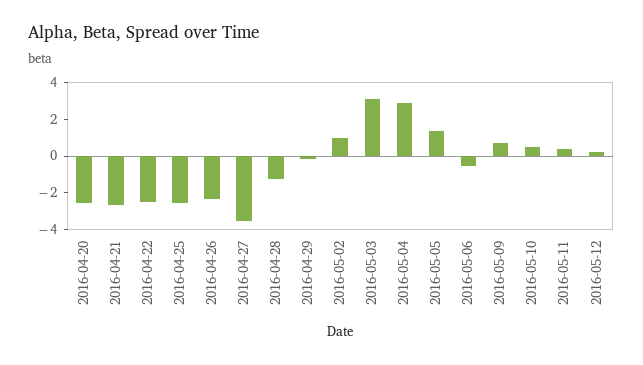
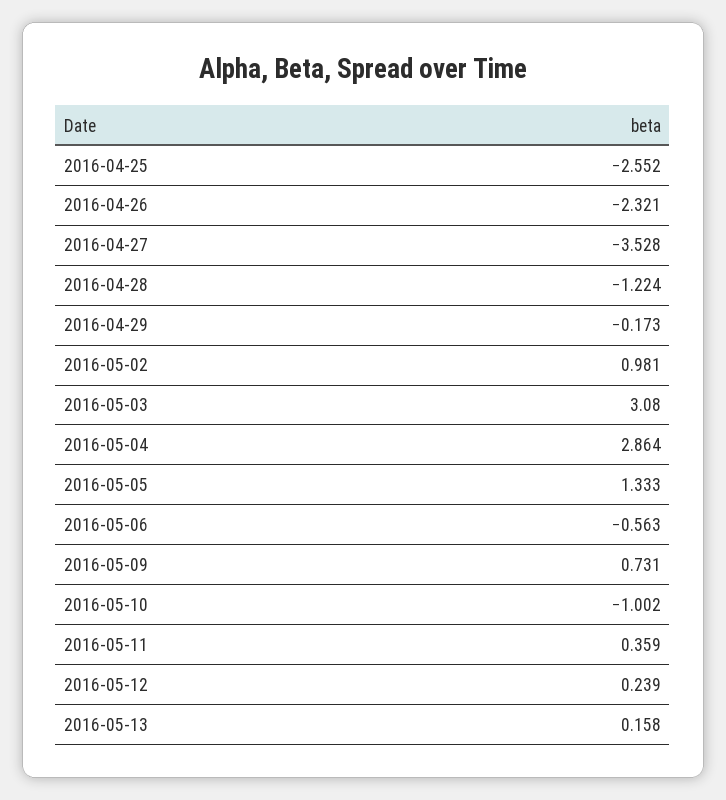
2016-04-20: -2.5 -> none
2016-04-21: -2.5 -> none
2016-04-22: -2.5 -> none
2016-05-10: 0.5 -> -1.002
2016-05-13: none -> 0.158

